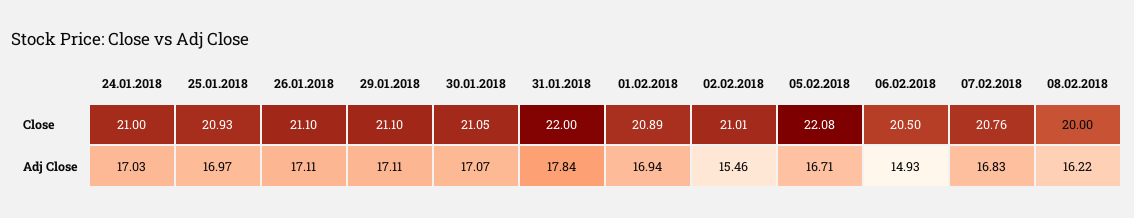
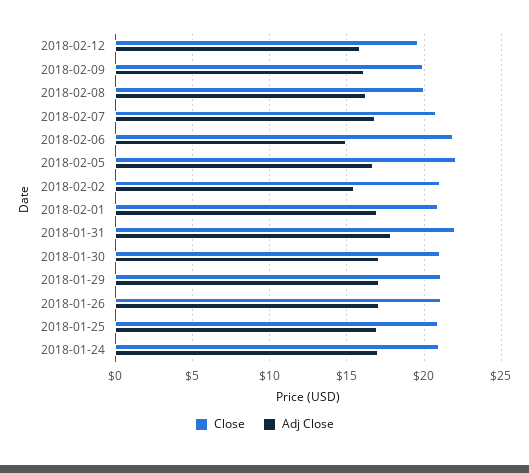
Close, 06.02.2018: 20.5 -> 22
Close, 2018-02-12: none -> 19.5
Adj Close, 2018-02-12: none -> 16
Close, 2018-02-09: none -> 20
Adj Close, 2018-02-09: none -> 16

